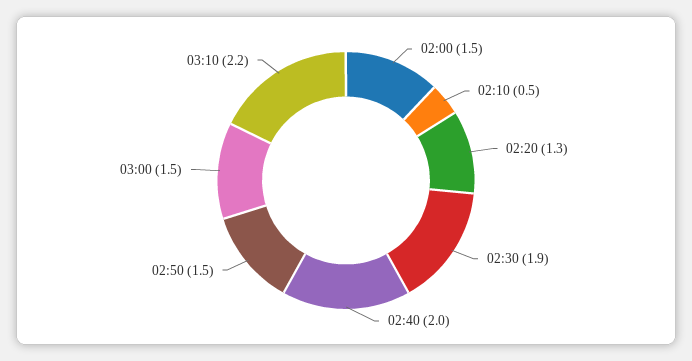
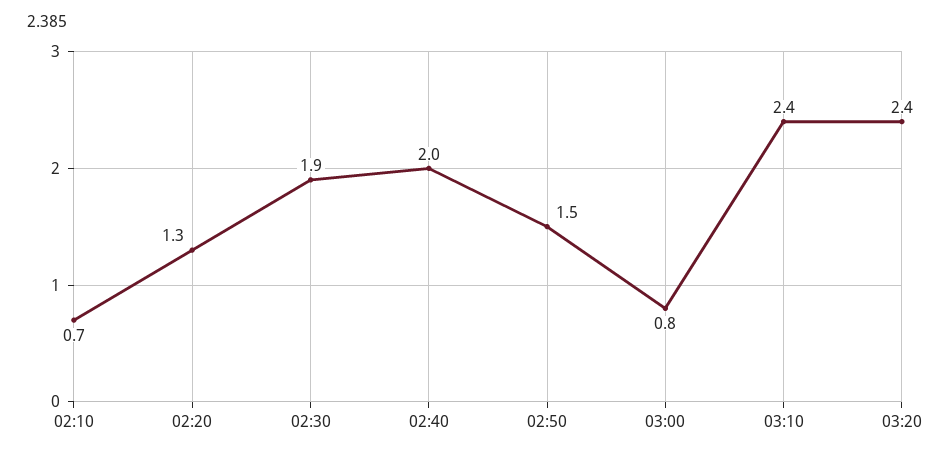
02:00: 1.5 -> none
02:10: 0.5 -> 0.7
03:00: 1.5 -> 0.8
03:10: 2.2 -> 2.4
03:20: none -> 2.4

